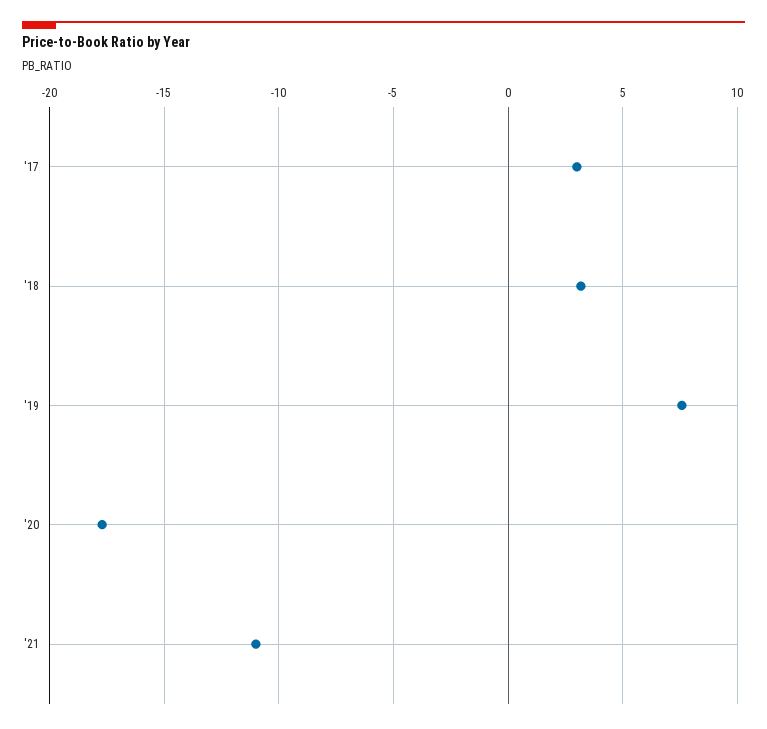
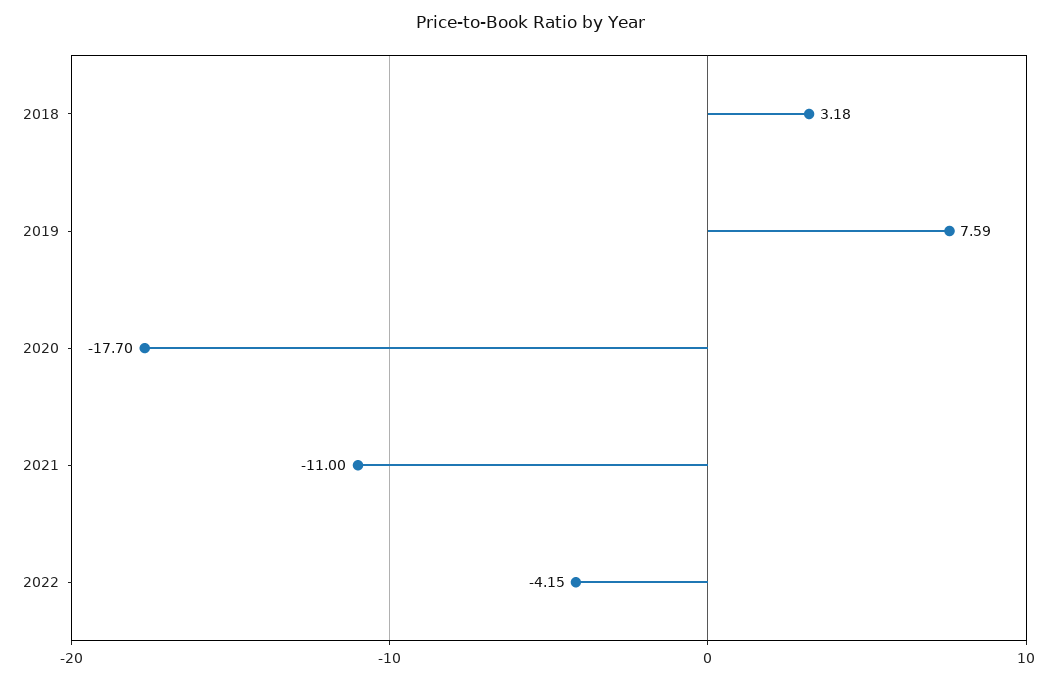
'17: 3 -> none
2022: none -> -4.15

